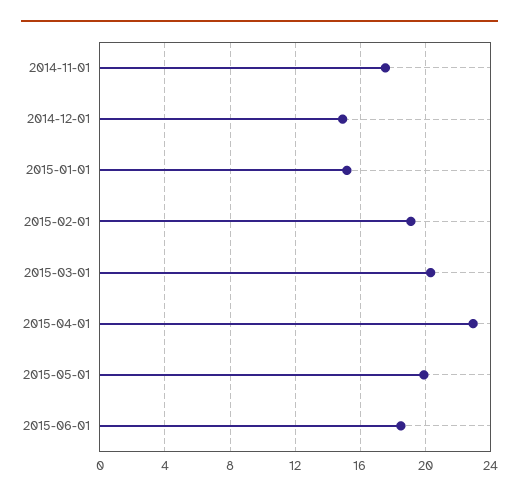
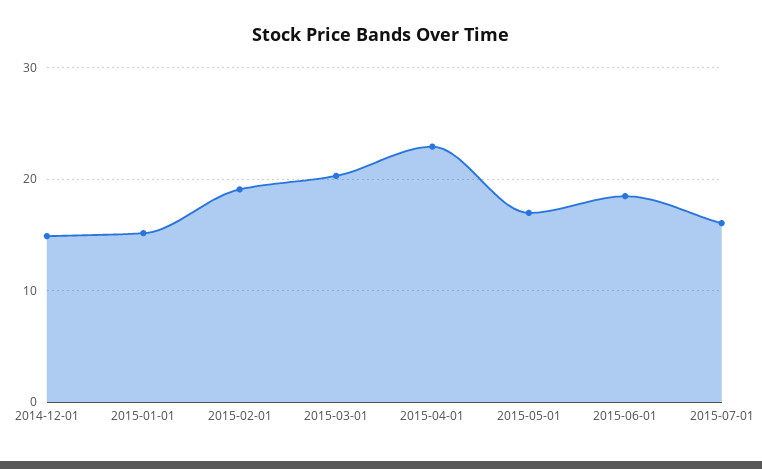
2014-11-01: 17.5 -> none
2015-05-01: 20 -> 17
2015-07-01: none -> 16

